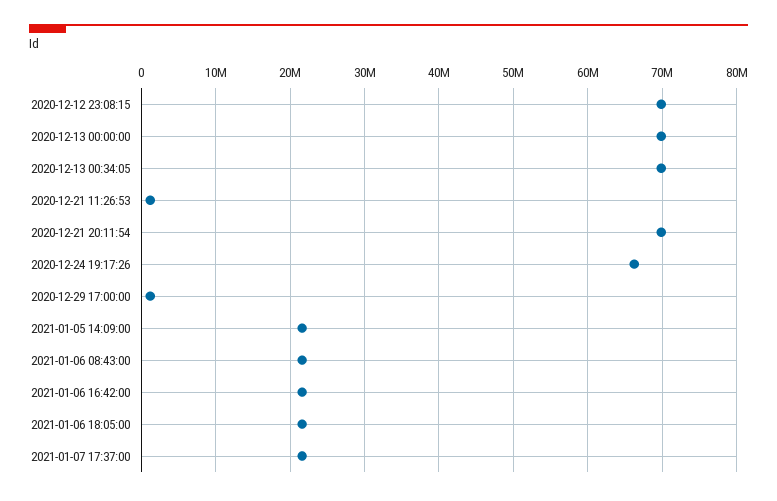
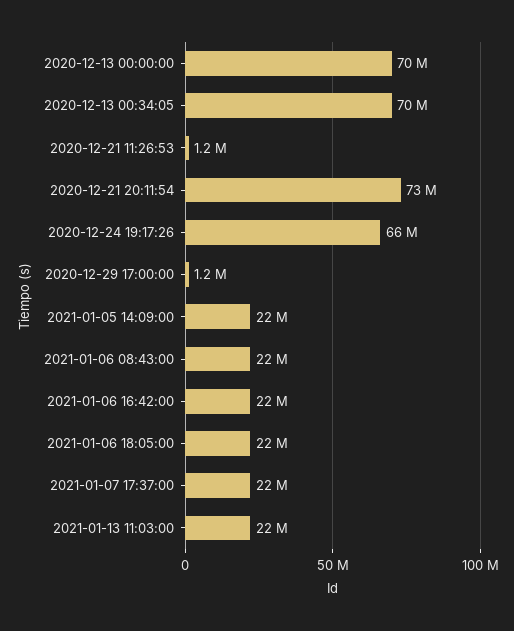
2020-12-12 23:08:15: 70000000 -> none
2020-12-21 20:11:54: 70000000 -> 73000000
2021-01-13 11:03:00: none -> 22000000

